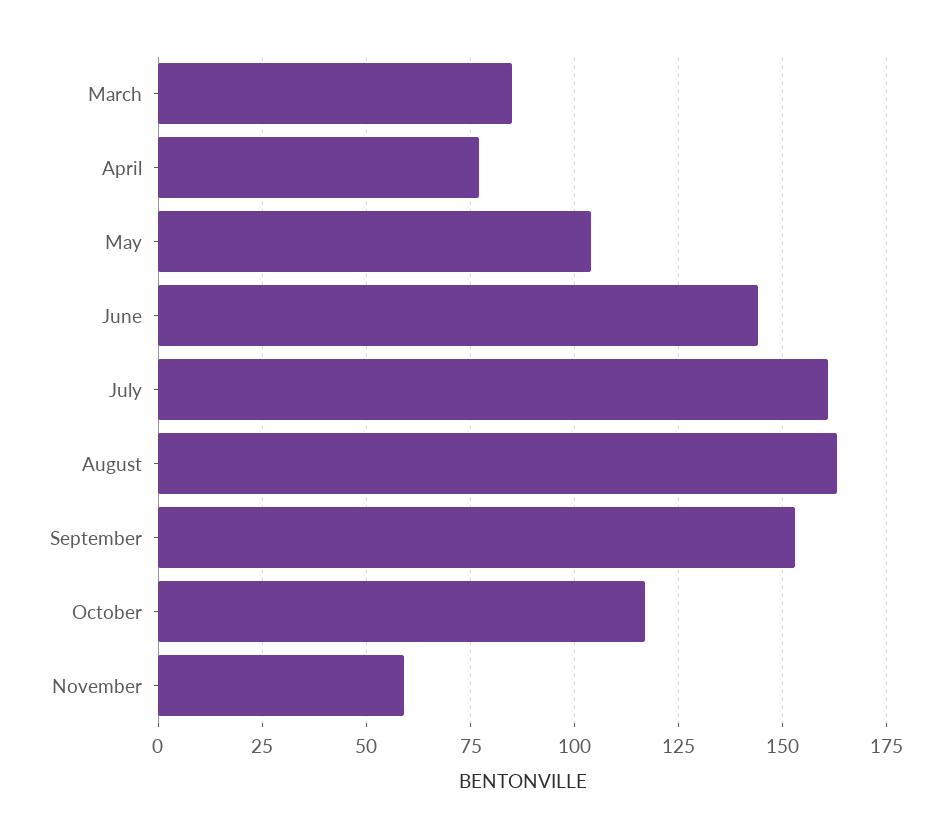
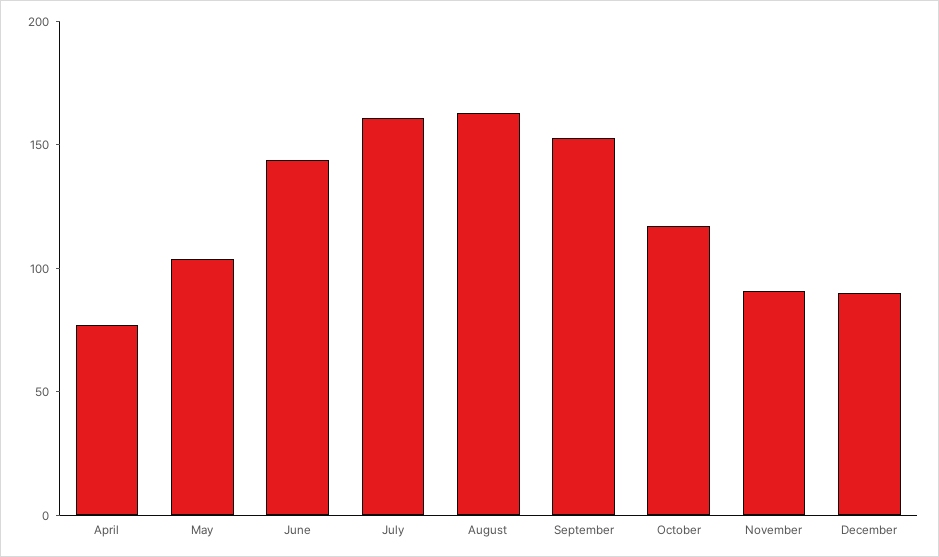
March: 85 -> none
November: 60 -> 90
December: none -> 90

